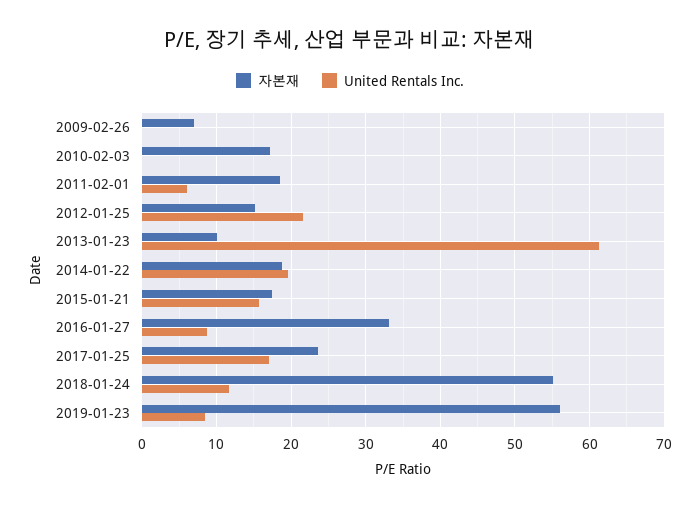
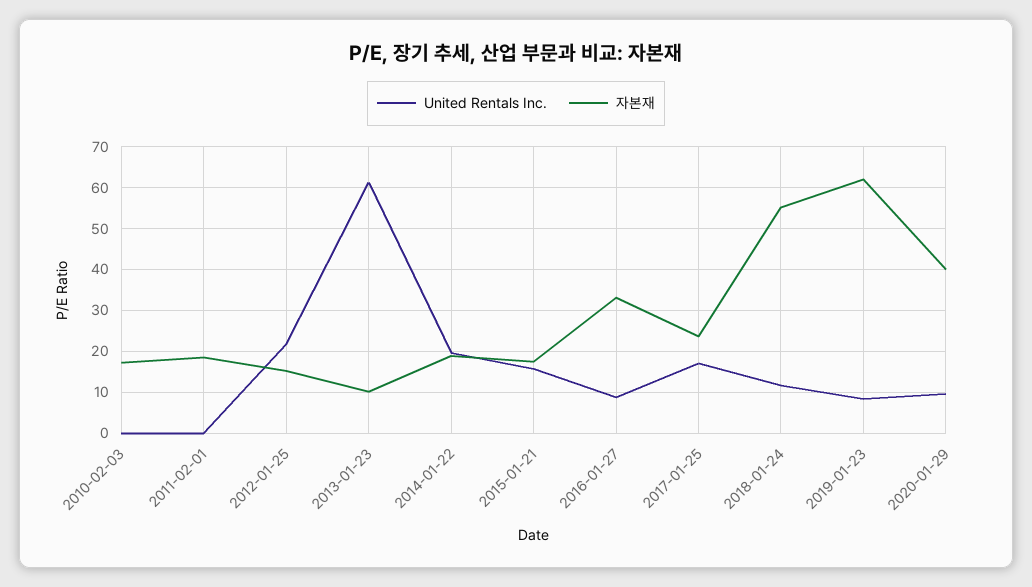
자본재, 2009-02-26: 7 -> none
United Rentals Inc., 2009-02-26: 0 -> none
United Rentals Inc., 2011-02-01: 6 -> 0
자본재, 2019-01-23: 56 -> 62
United Rentals Inc., 2020-01-29: none -> 10
자본재, 2020-01-29: none -> 40

